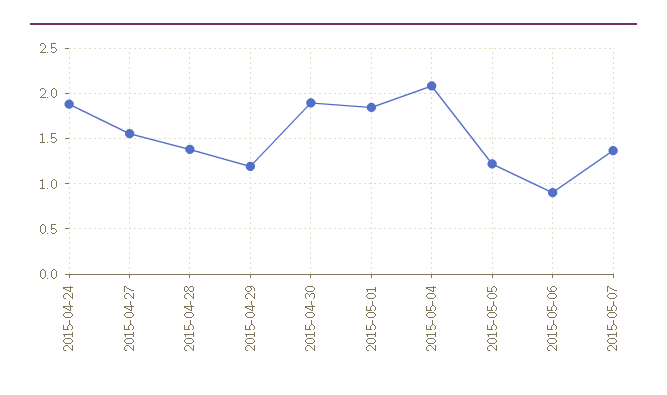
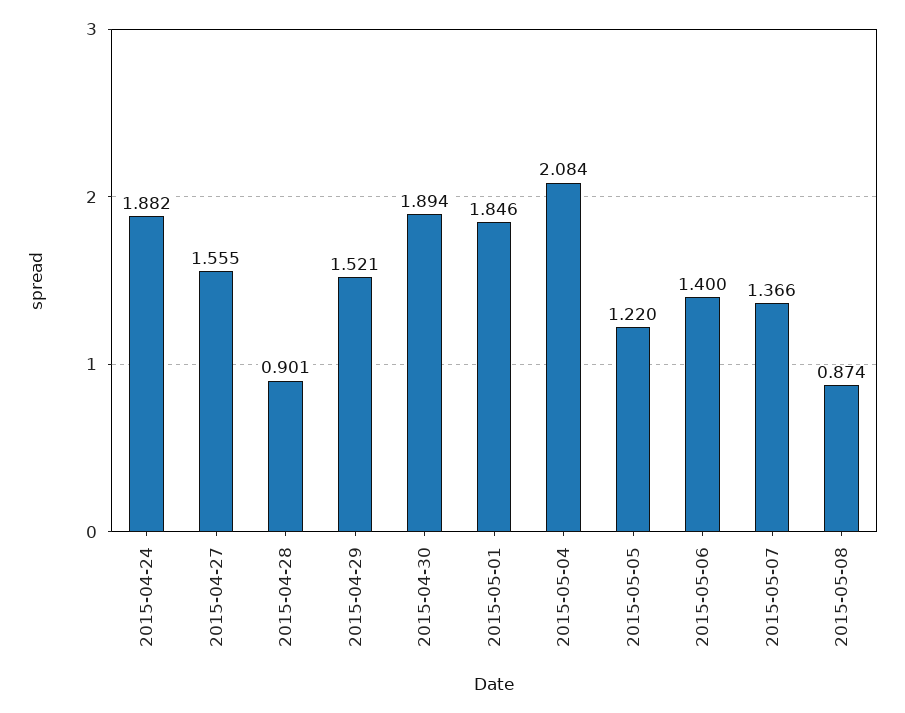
2015-04-28: 1.4 -> 0.901
2015-04-29: 1.2 -> 1.521
2015-05-06: 0.9 -> 1.4
2015-05-08: none -> 0.874

